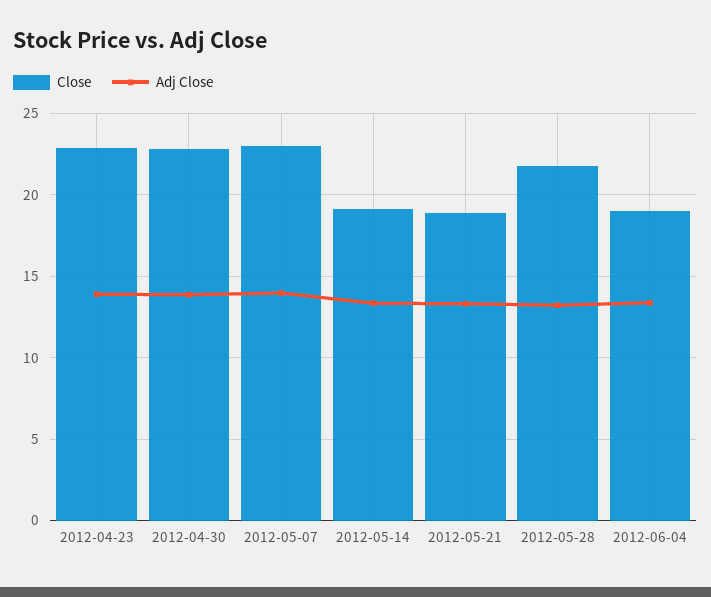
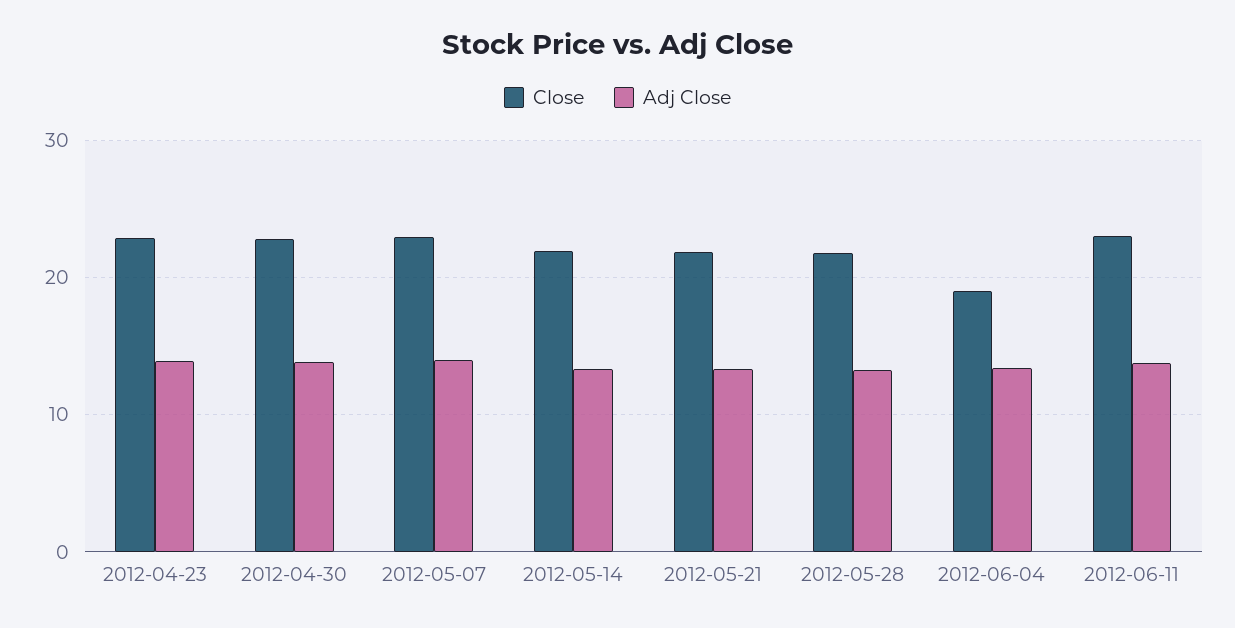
Close, 2012-05-14: 19 -> 22
Close, 2012-05-21: 19 -> 22
Close, 2012-06-11: none -> 23
Adj Close, 2012-06-11: none -> 14

